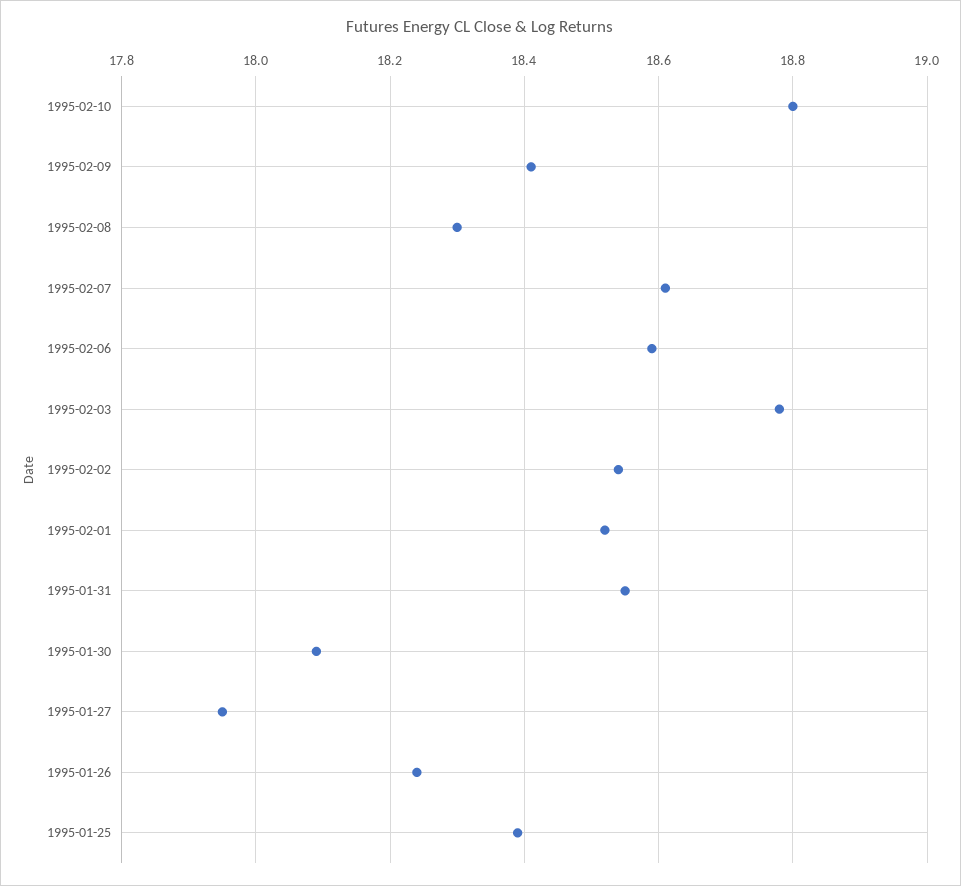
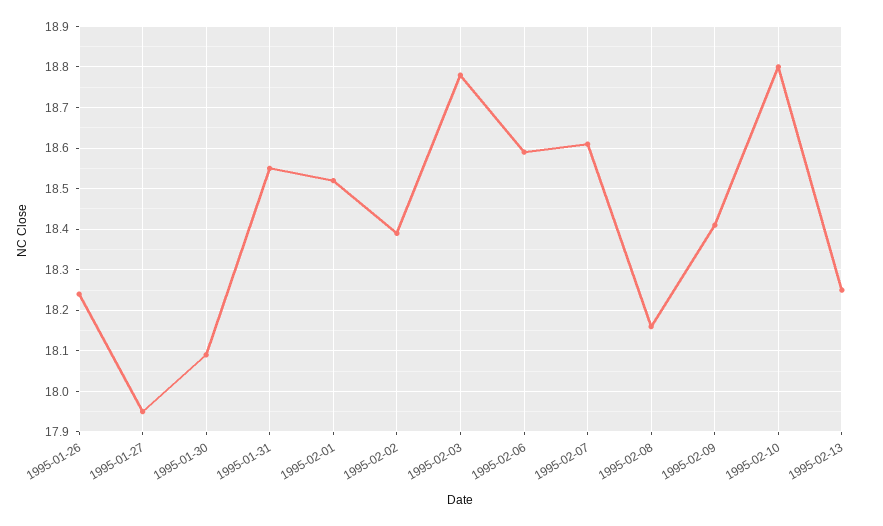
1995-02-08: 18.3 -> 18.15
1995-02-02: 18.55 -> 18.4
1995-01-25: 18.4 -> none
1995-02-13: none -> 18.25

